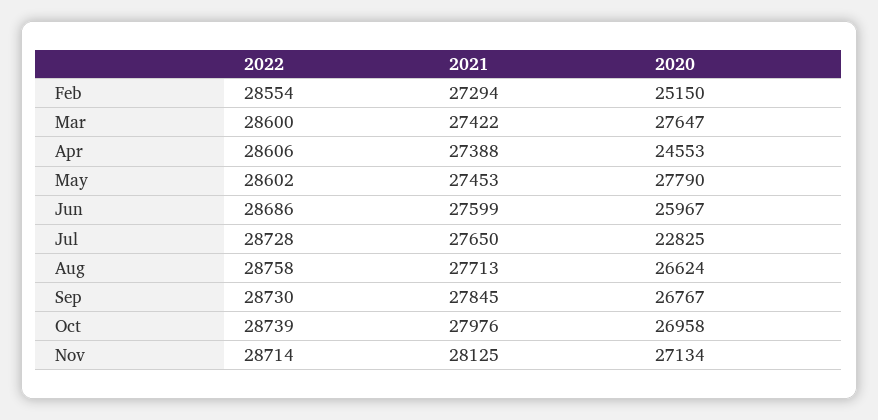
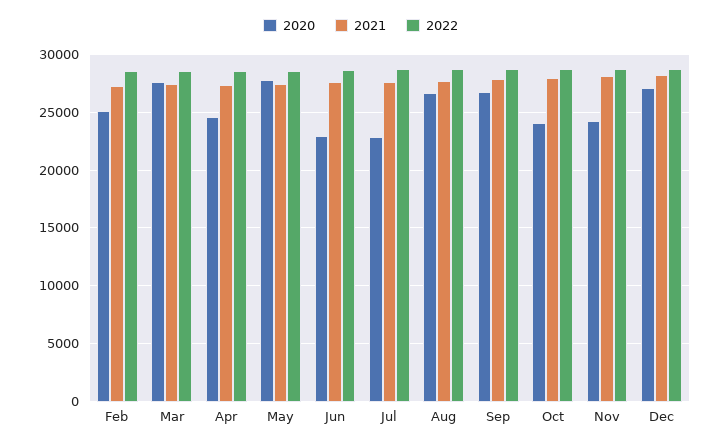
2020, Jun: 25967 -> 23000
2020, Oct: 26958 -> 24000
2020, Nov: 27134 -> 24000
2020, Dec: none -> 27000
2021, Dec: none -> 28000
2022, Dec: none -> 29000

